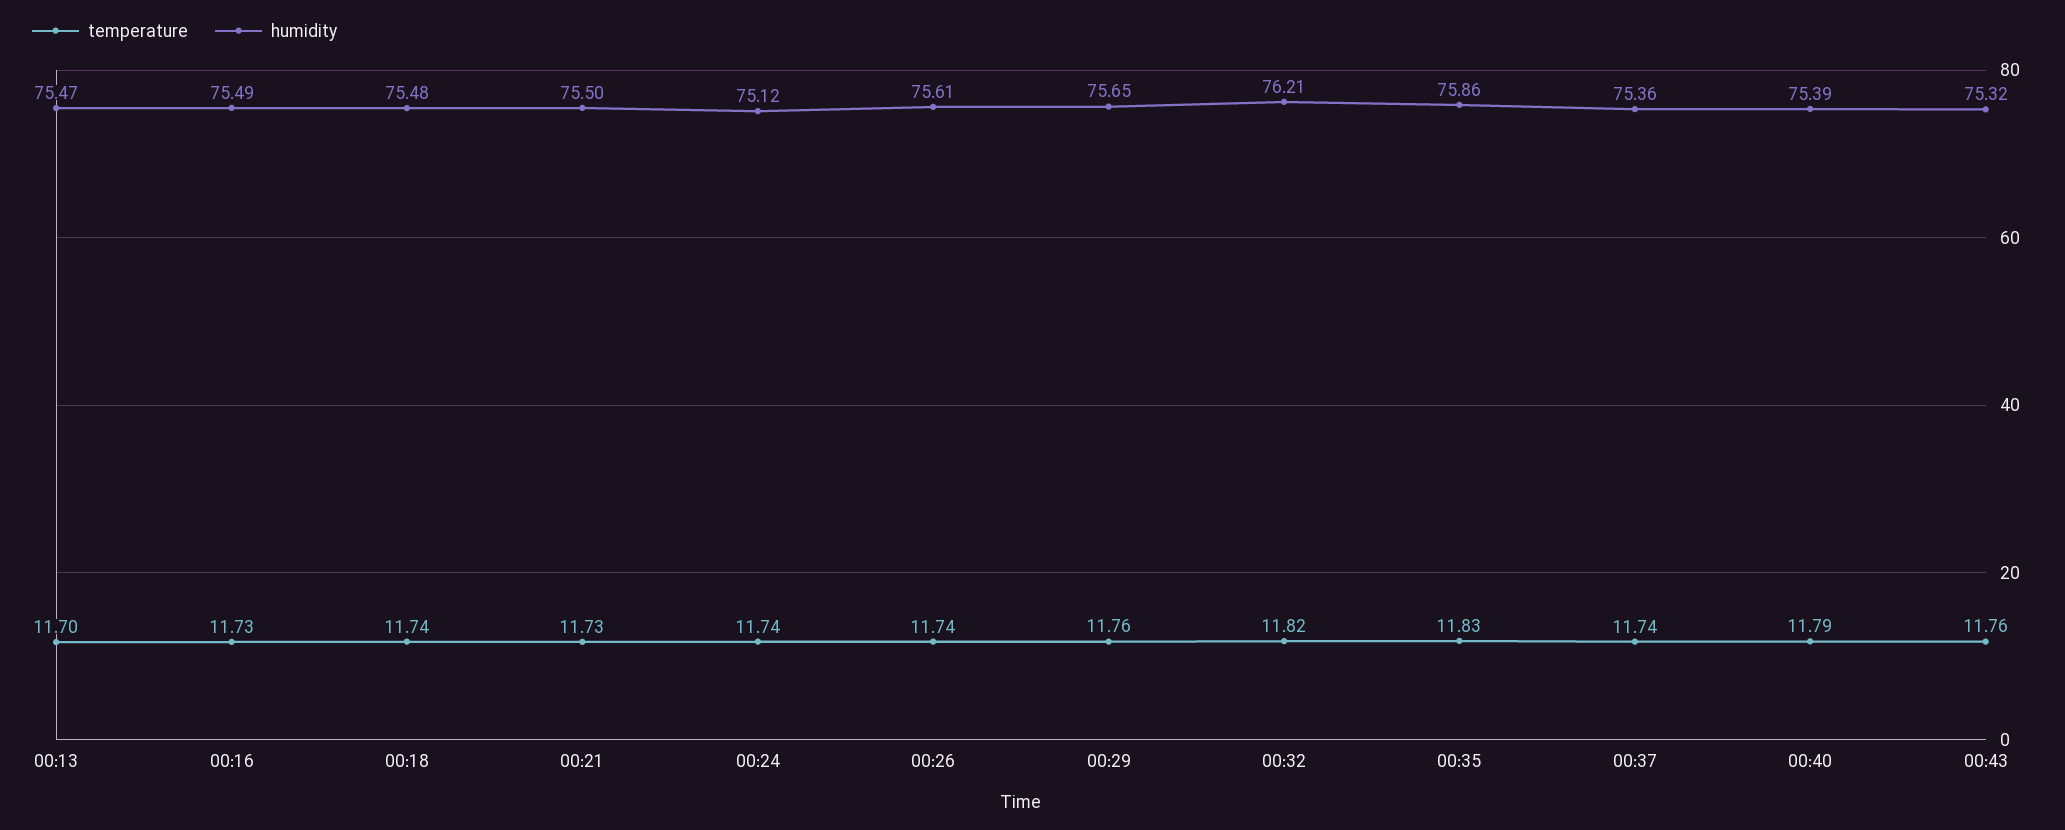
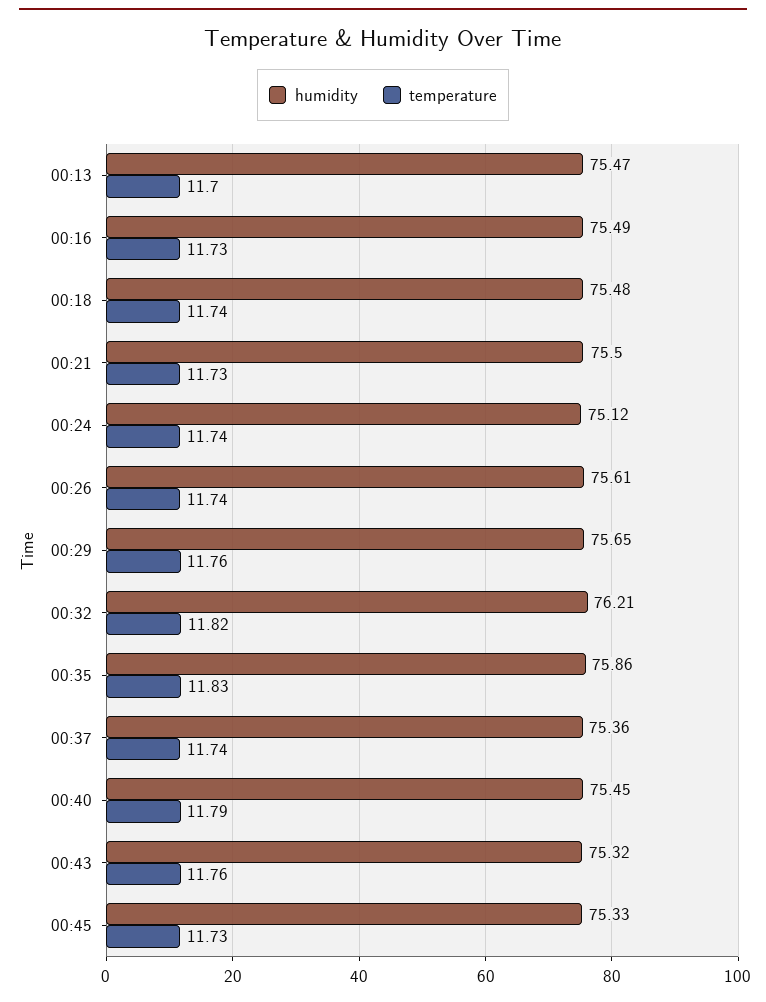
humidity, 00:40: 75.39 -> 75.45
humidity, 00:45: none -> 75.33
temperature, 00:45: none -> 11.73

